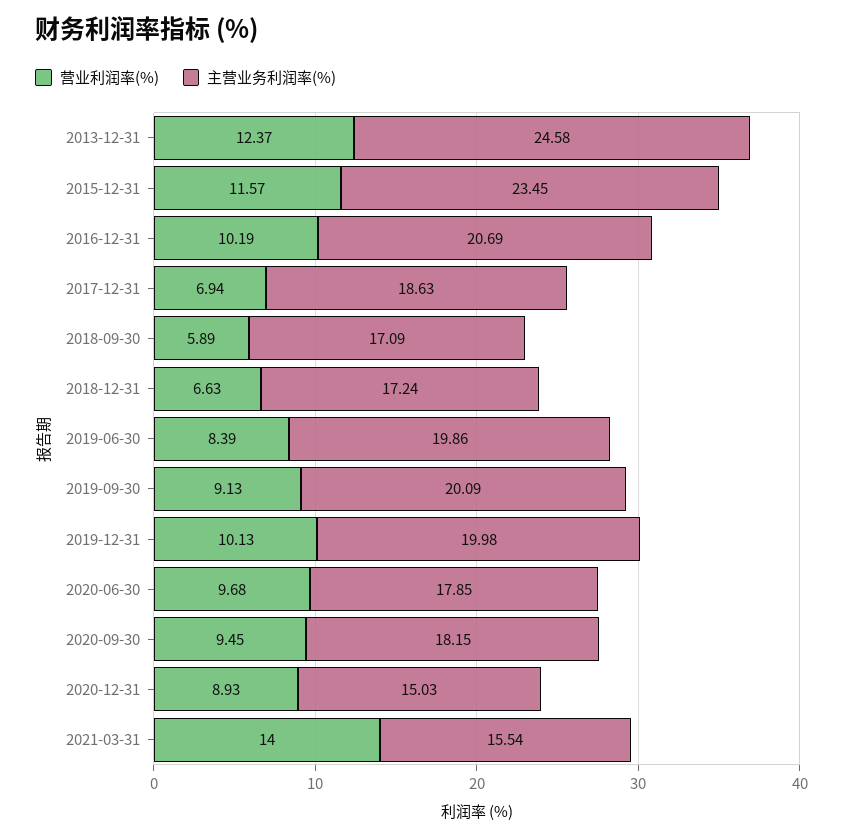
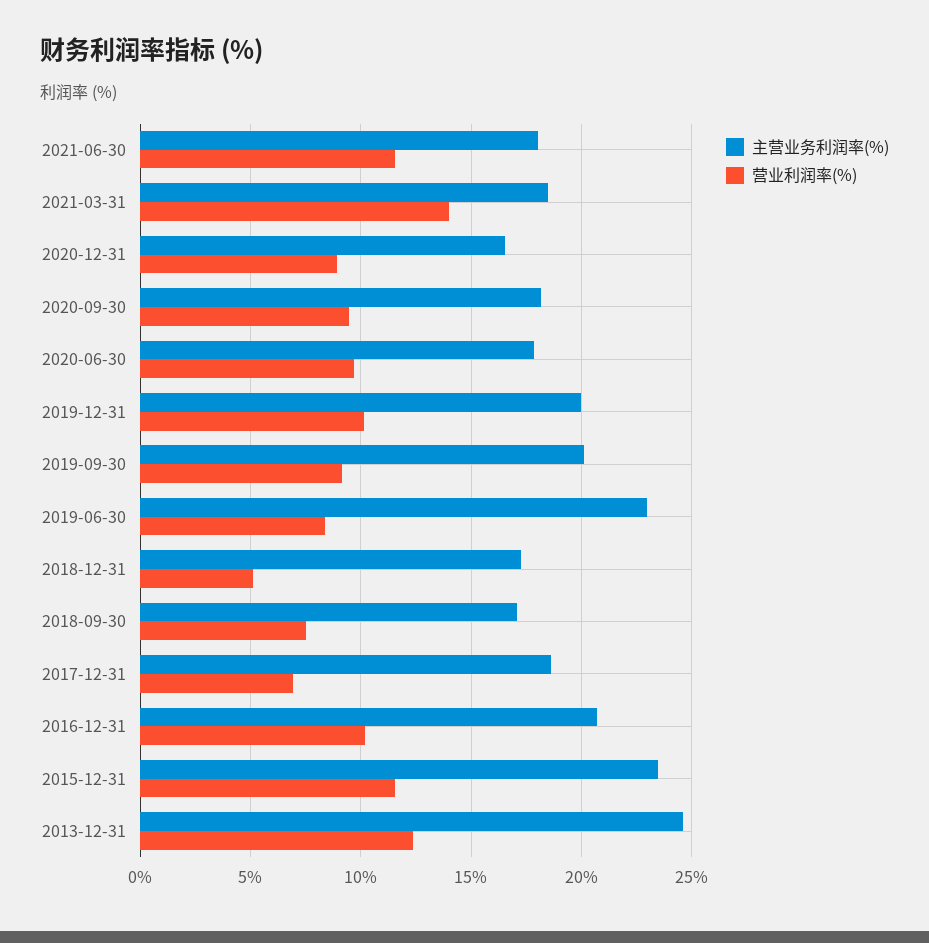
营业利润率(%), 2018-09-30: 5.89 -> 7.5
营业利润率(%), 2018-12-31: 6.63 -> 5
主营业务利润率(%), 2019-06-30: 19.86 -> 23
主营业务利润率(%), 2020-12-31: 15.03 -> 16.5
主营业务利润率(%), 2021-03-31: 15.54 -> 18.5
主营业务利润率(%), 2021-06-30: none -> 18
营业利润率(%), 2021-06-30: none -> 11.5

